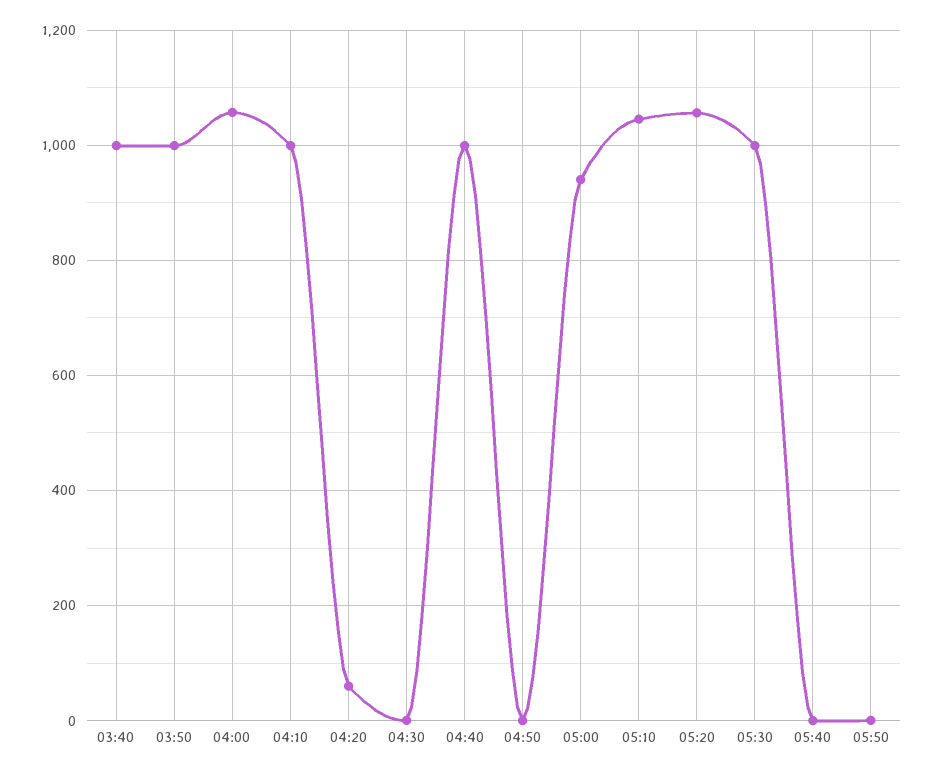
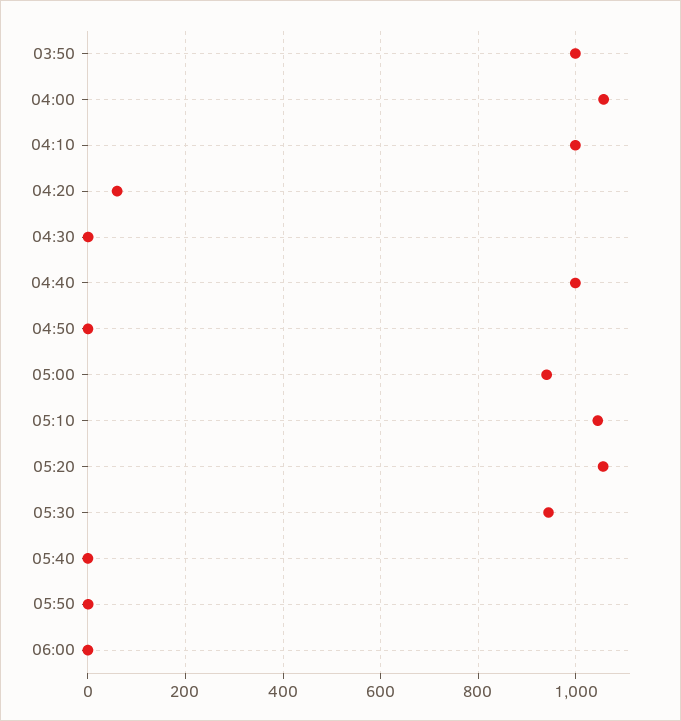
03:40: 1000 -> none
05:30: 1000 -> 940
06:00: none -> 0

